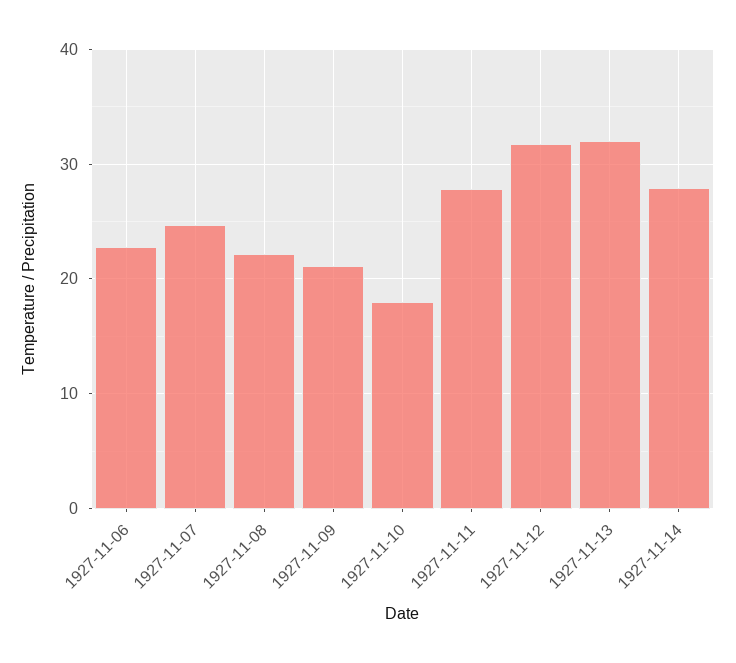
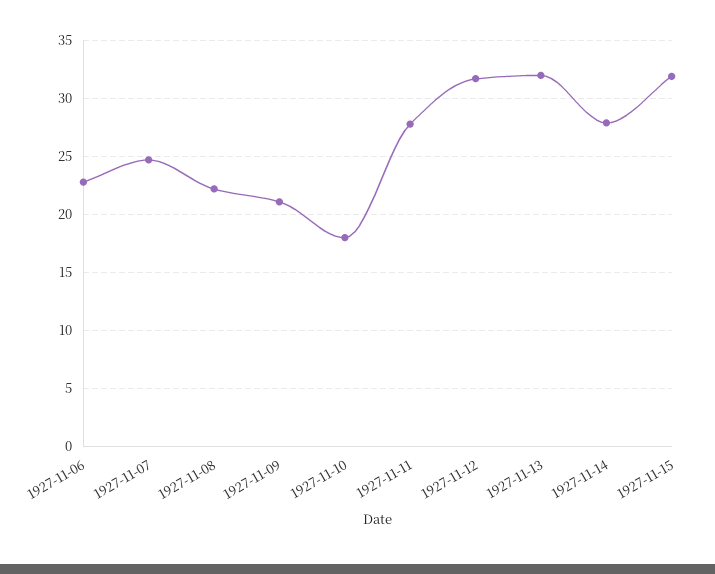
1927-11-15: none -> 32

